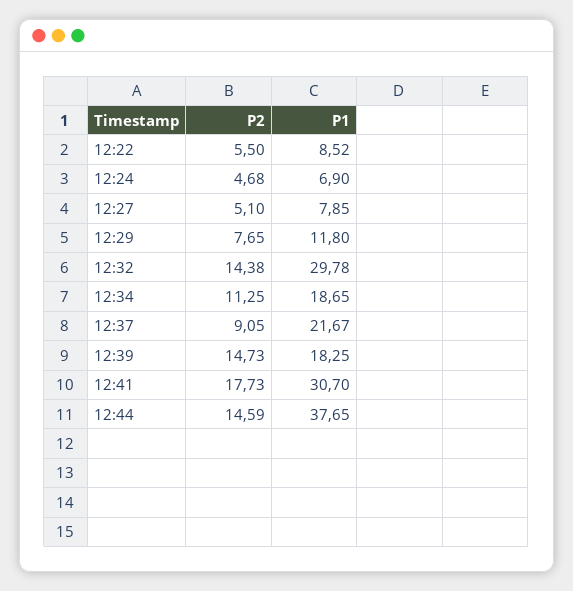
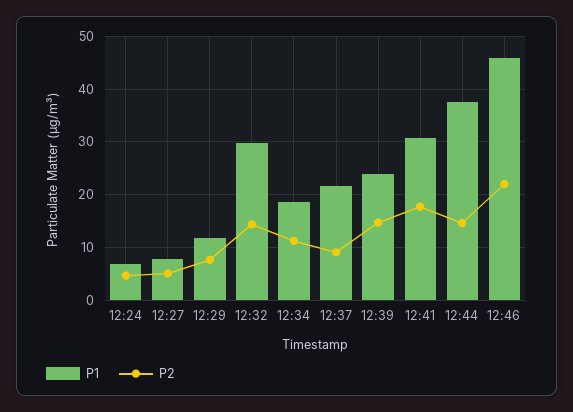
P2, 12:22: 5.5 -> none
P1, 12:22: 8.52 -> none
P1, 12:39: 18.25 -> 24
P1, 12:46: none -> 46
P2, 12:46: none -> 22

